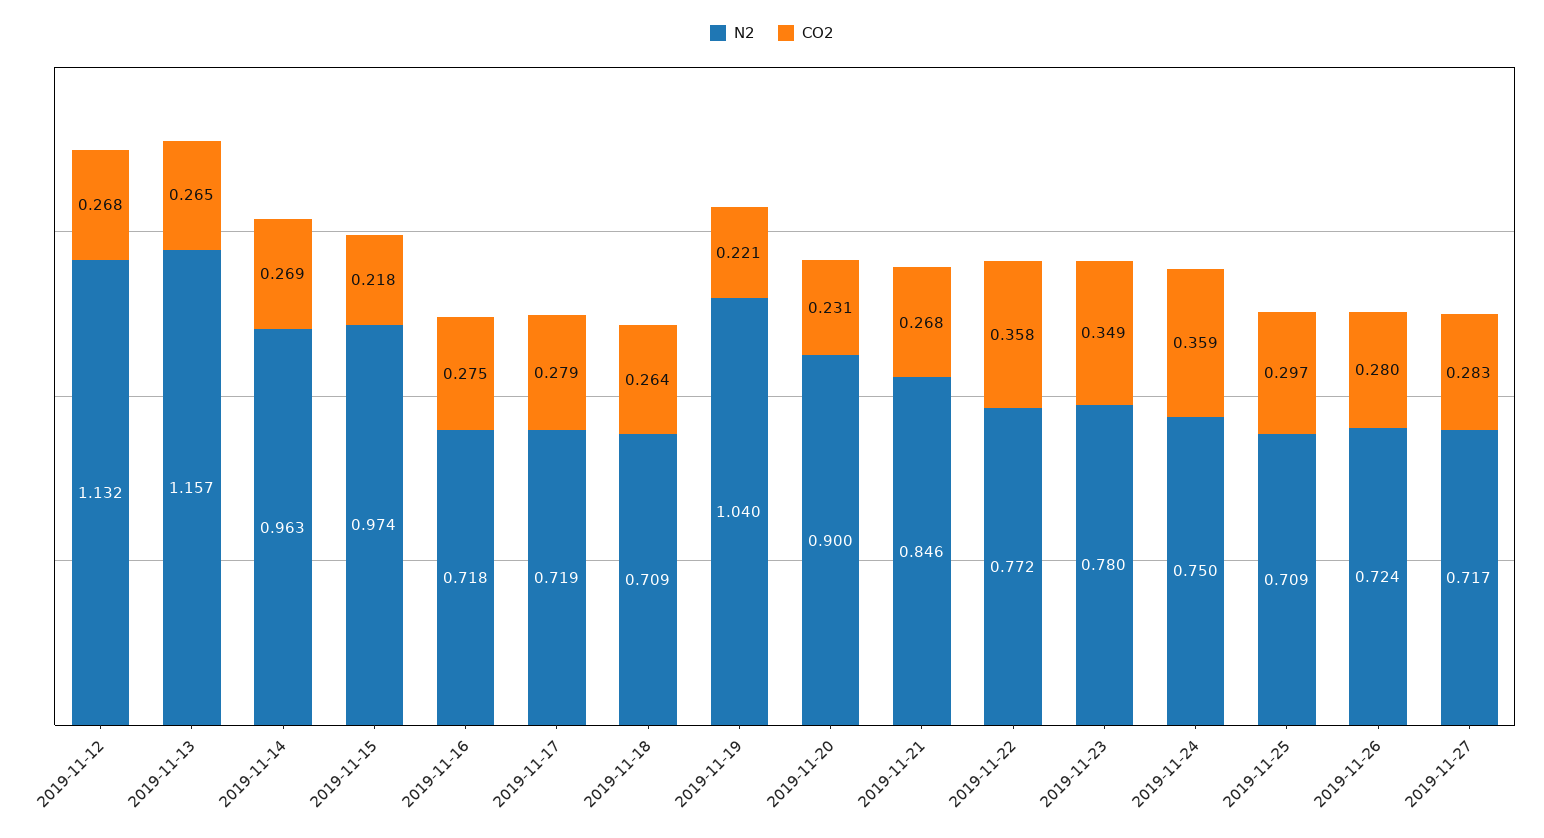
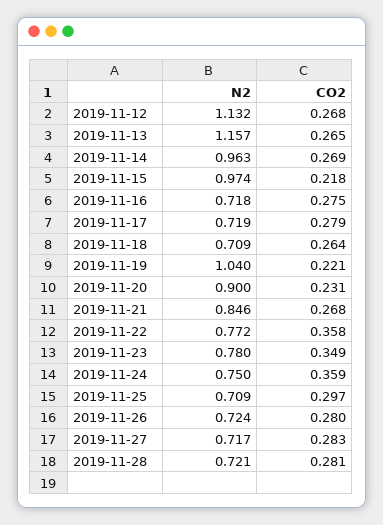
N2, 2019-11-28: none -> 0.721
CO2, 2019-11-28: none -> 0.281

